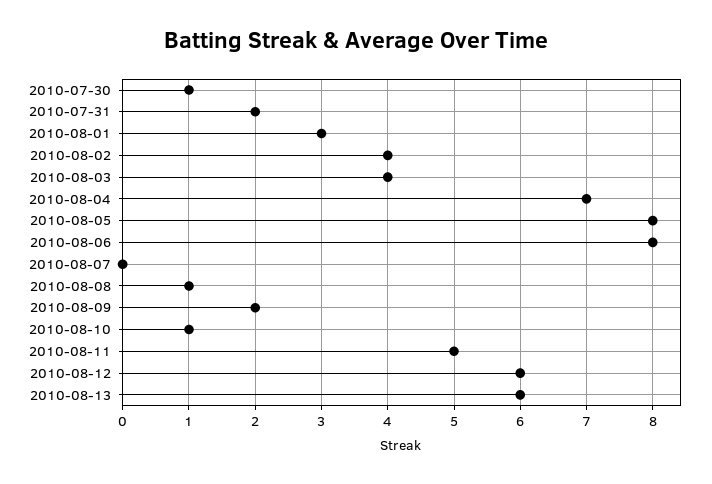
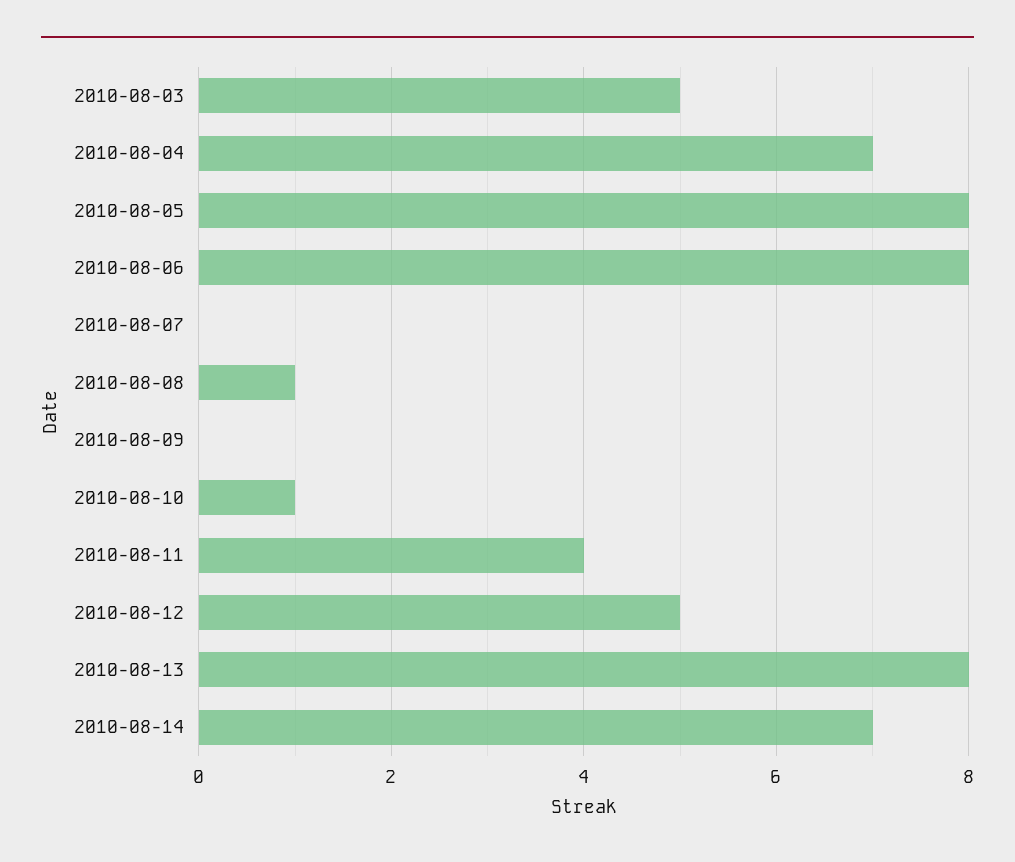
2010-07-30: 1 -> none
2010-07-31: 2 -> none
2010-08-01: 3 -> none
2010-08-02: 4 -> none
2010-08-03: 4 -> 5
2010-08-09: 2 -> 0
2010-08-11: 5 -> 4
2010-08-12: 6 -> 5
2010-08-13: 6 -> 8
2010-08-14: none -> 7

